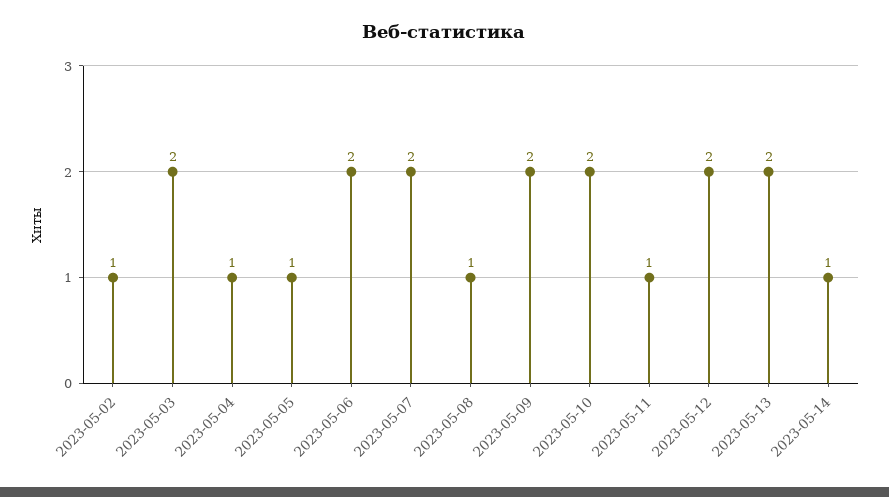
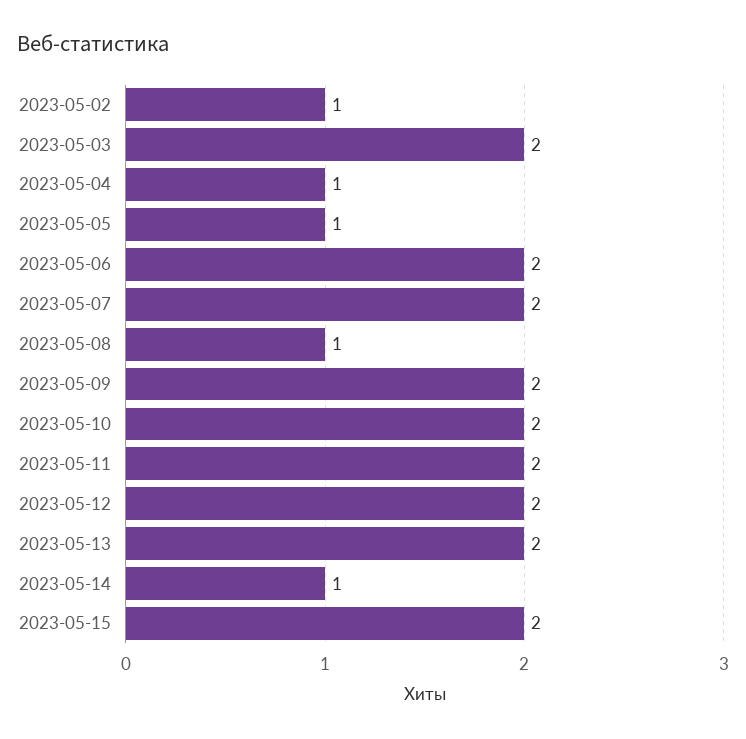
2023-05-11: 1 -> 2
2023-05-15: none -> 2

